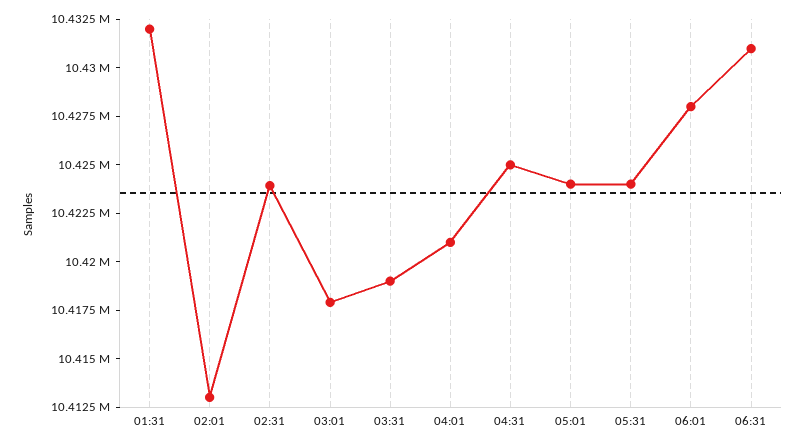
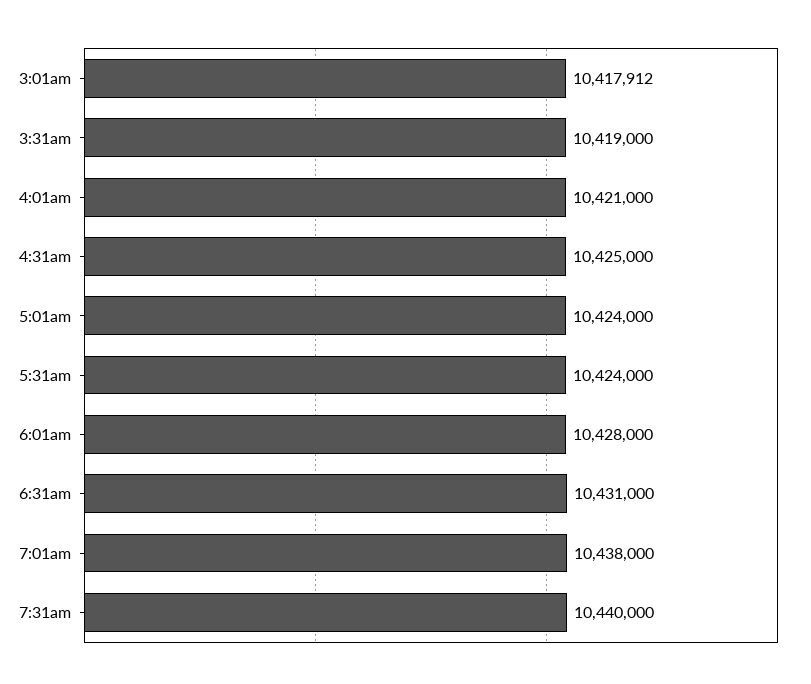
01:31: 10432000 -> none
02:01: 10413000 -> none
02:31: 10424000 -> none
7:01am: none -> 10438000
7:31am: none -> 10440000

